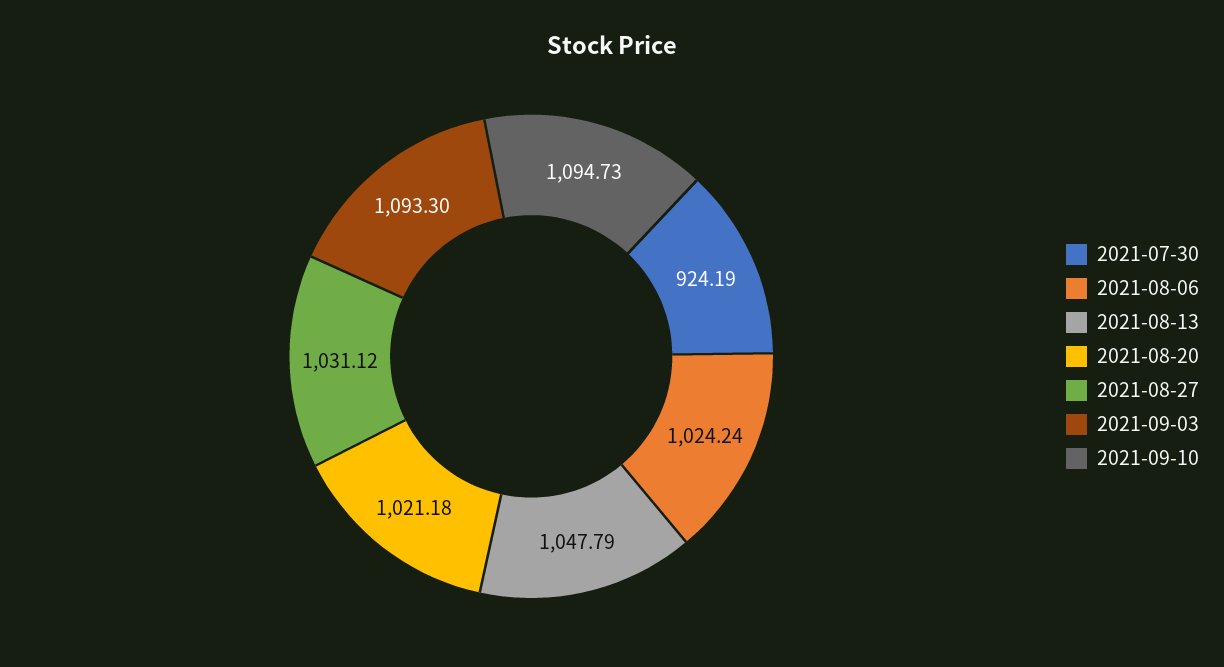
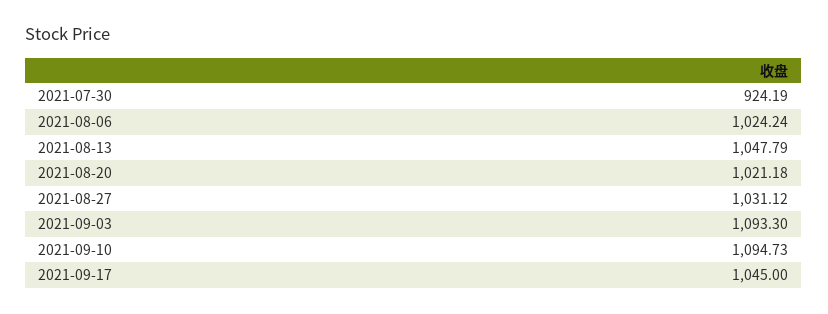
2021-09-17: none -> 1045

